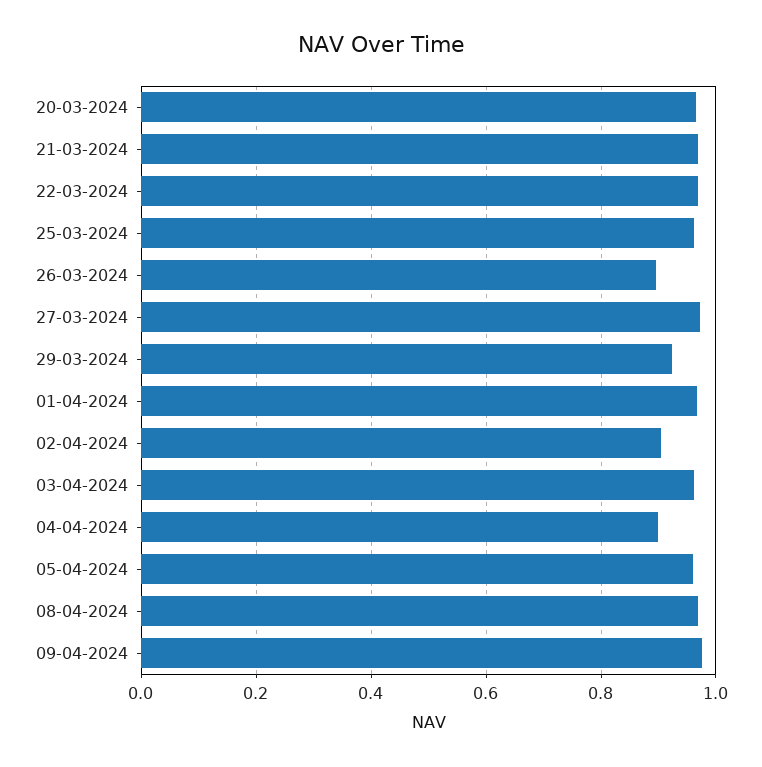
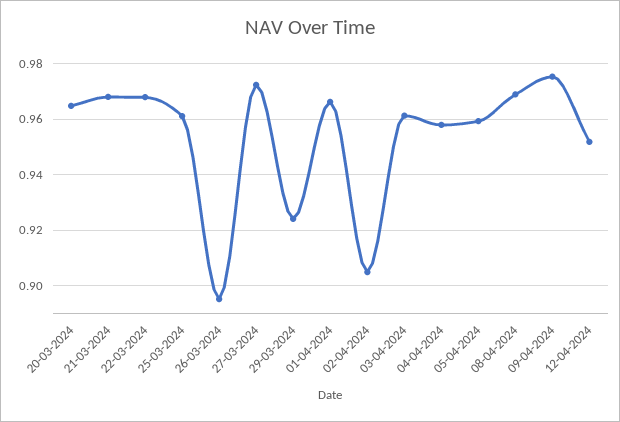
04-04-2024: 0.9 -> 0.9575
12-04-2024: none -> 0.9525

